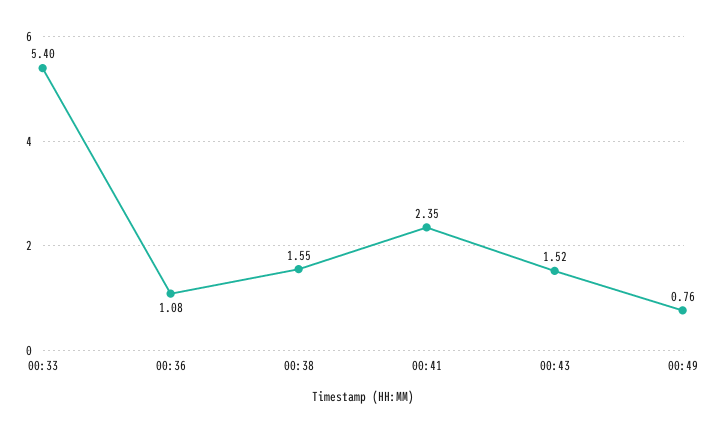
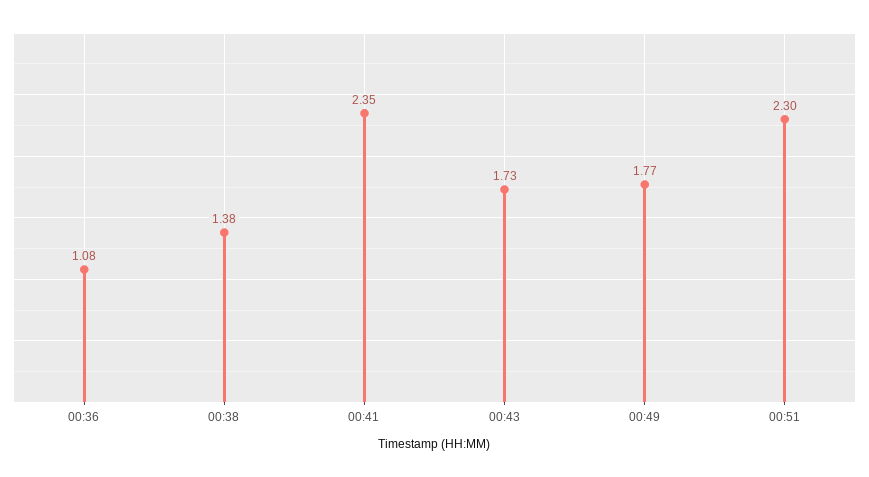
00:33: 5.4 -> none
00:38: 1.55 -> 1.38
00:43: 1.52 -> 1.73
00:49: 0.76 -> 1.77
00:51: none -> 2.3

